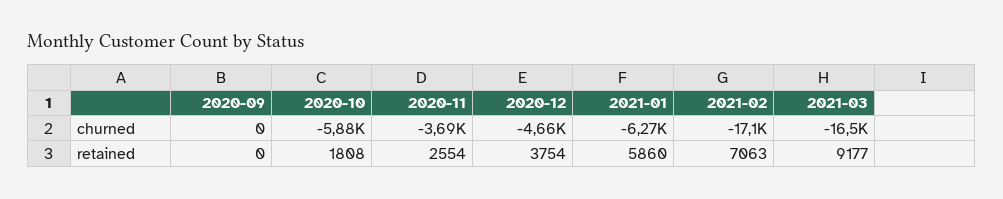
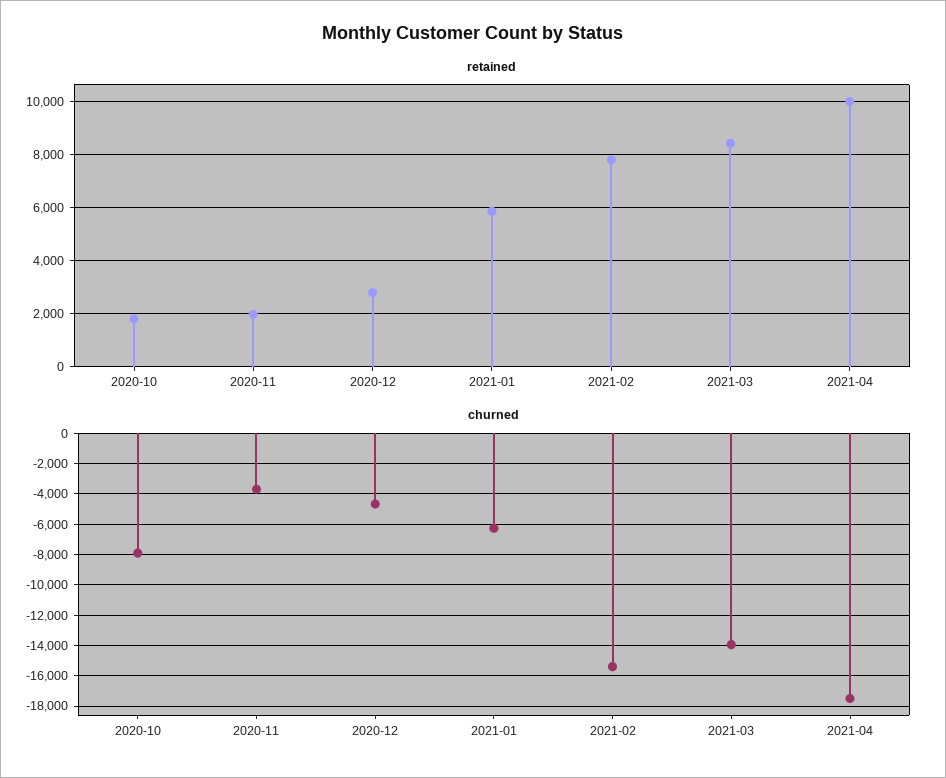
churned, 2020-09: 0 -> none
churned, 2020-10: -5880 -> -8000
churned, 2021-02: -17100 -> -15500
churned, 2021-03: -16500 -> -14000
retained, 2020-09: 0 -> none
retained, 2020-11: 2554 -> 2000
retained, 2020-12: 3754 -> 2750
retained, 2021-02: 7063 -> 7750
retained, 2021-03: 9177 -> 8500
retained, 2021-04: none -> 10000
churned, 2021-04: none -> -17500

